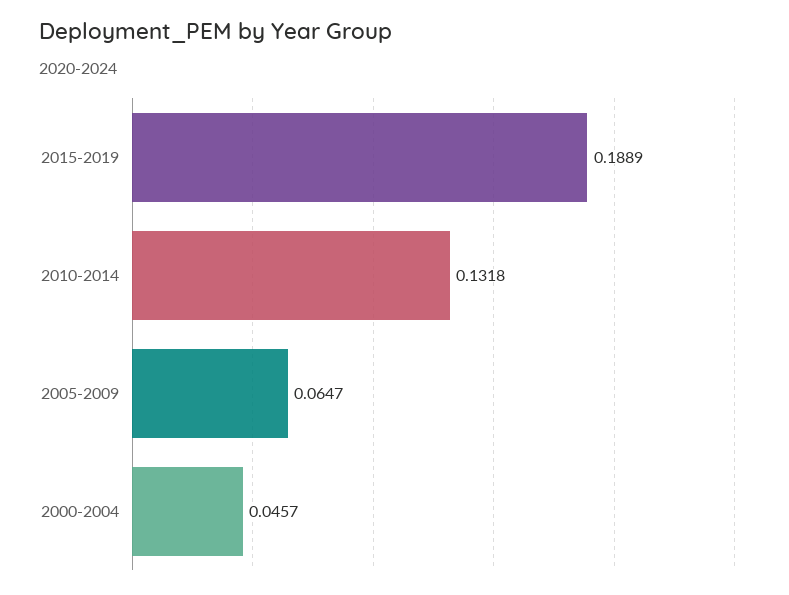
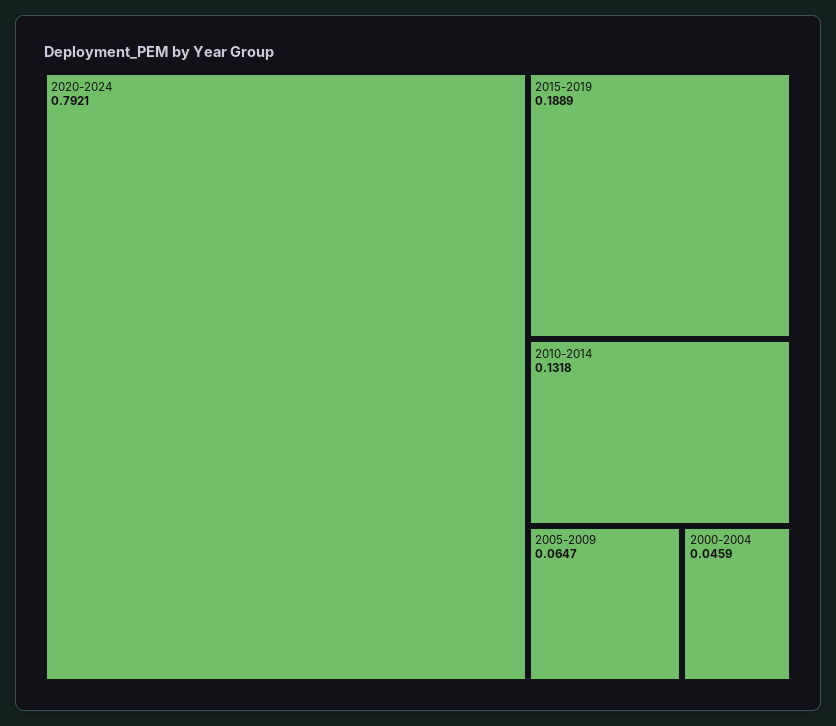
2000-2004: 0.0457 -> 0.0459
2020-2024: none -> 0.7921

